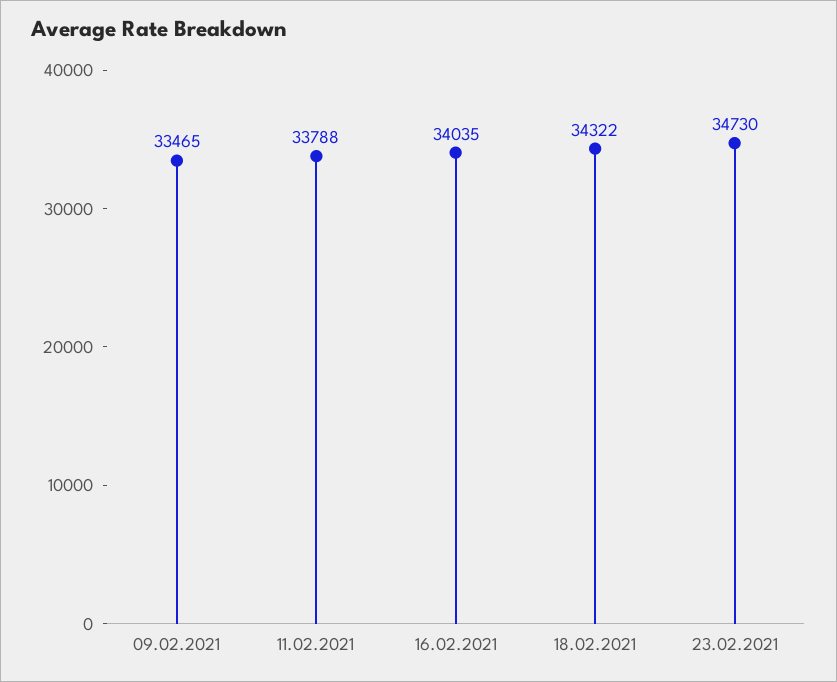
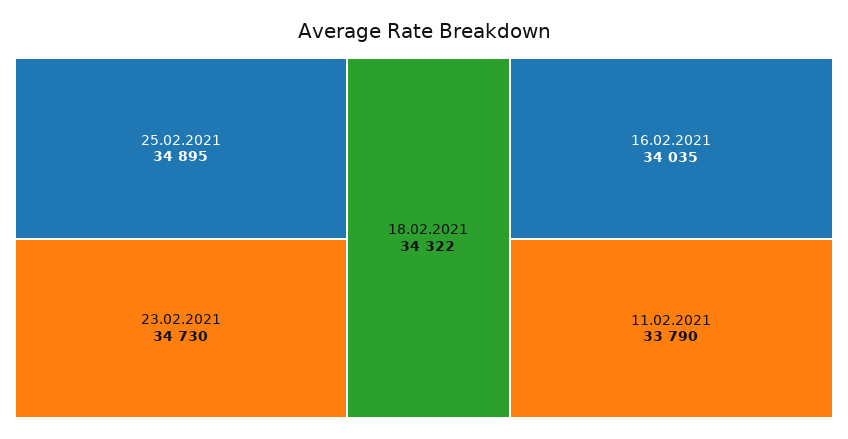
09.02.2021: 33465 -> none
11.02.2021: 33788 -> 33790
25.02.2021: none -> 34895

